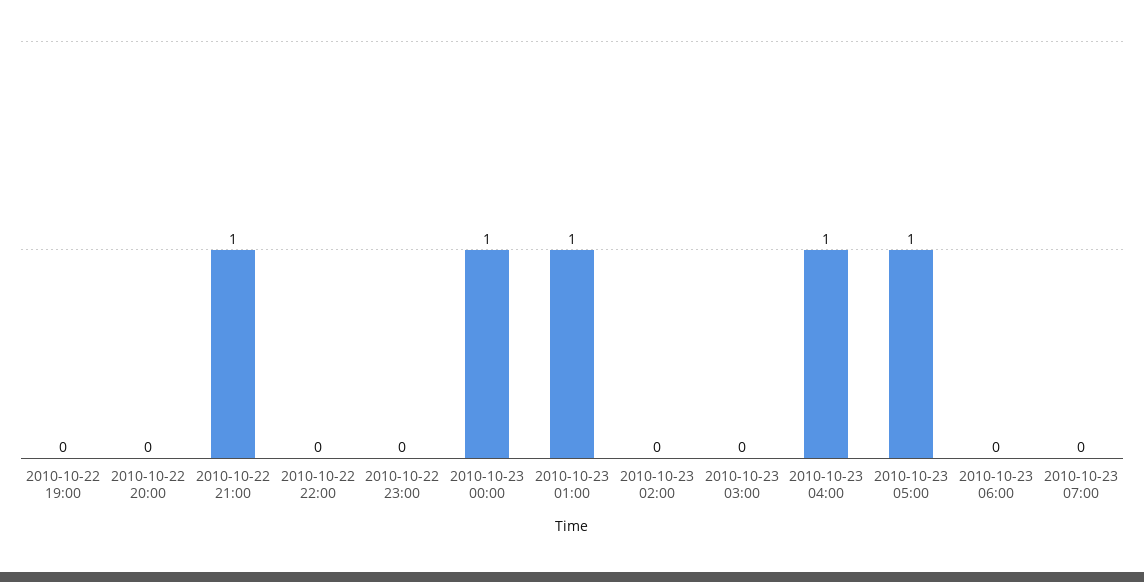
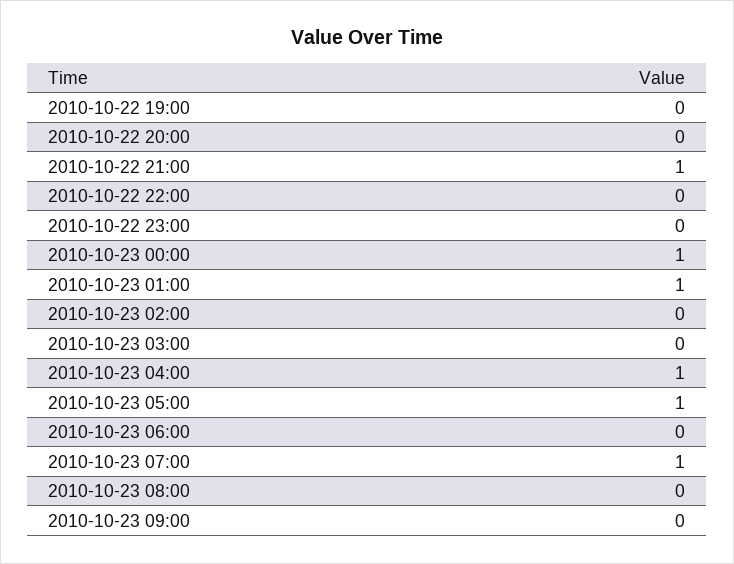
2010-10-23 07:00: 0 -> 1
2010-10-23 08:00: none -> 0
2010-10-23 09:00: none -> 0

